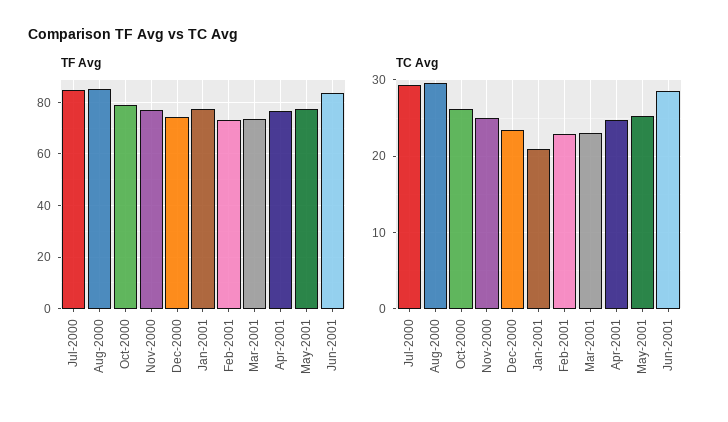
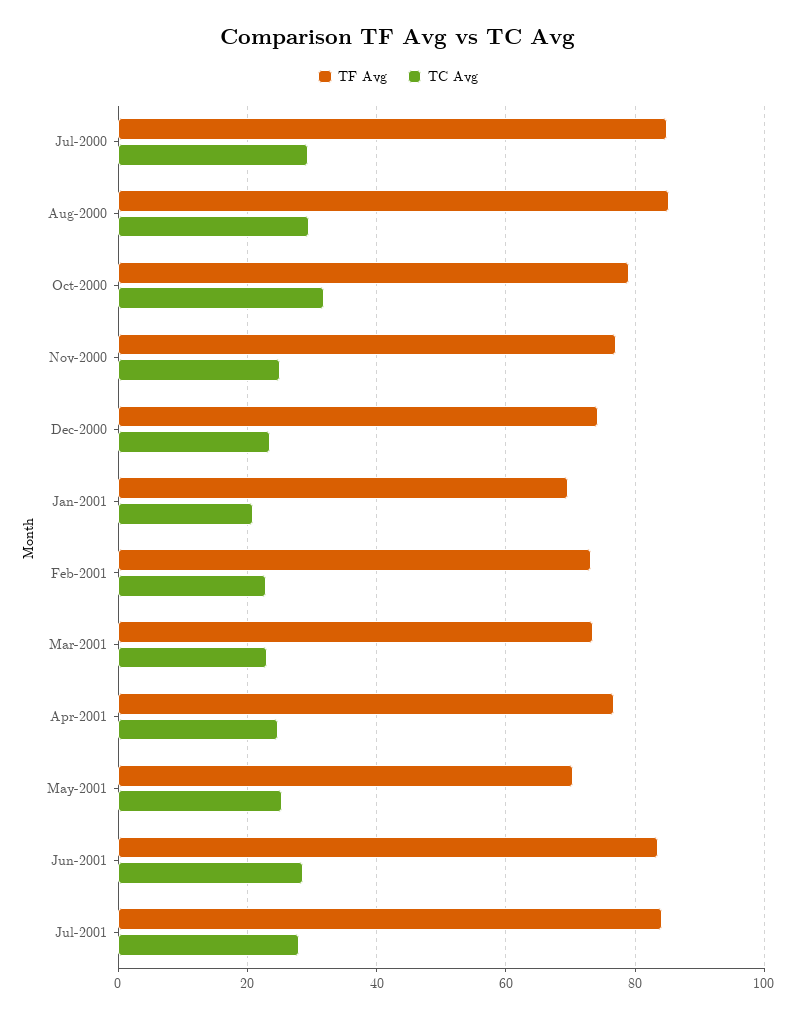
TF Avg, Jan-2001: 77.5 -> 70
TF Avg, May-2001: 77.5 -> 70
TC Avg, Oct-2000: 26 -> 32
TF Avg, Jul-2001: none -> 84
TC Avg, Jul-2001: none -> 28

